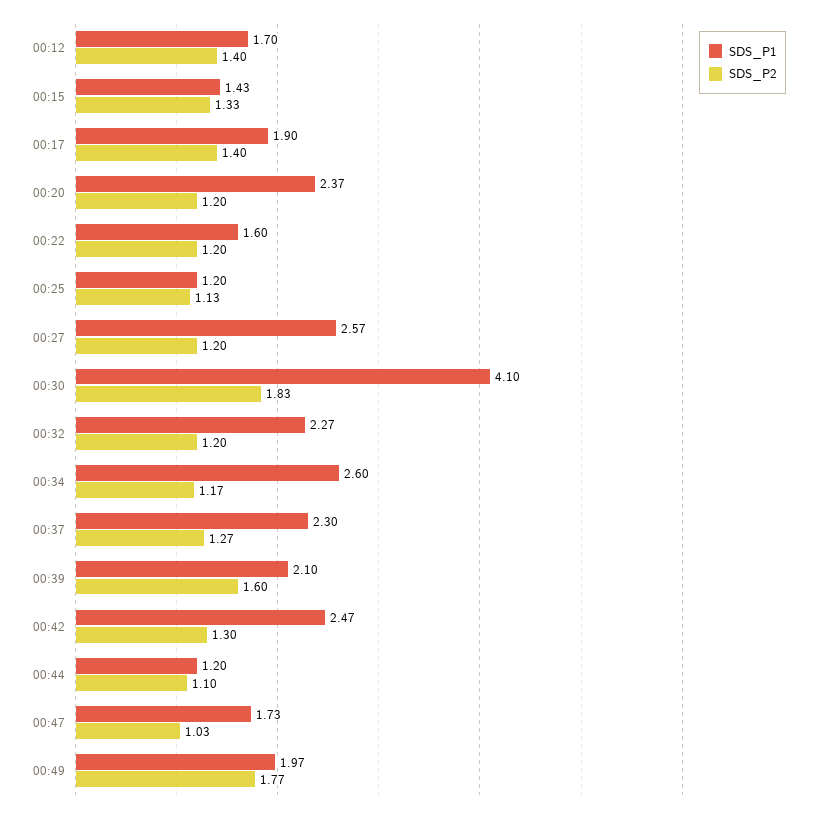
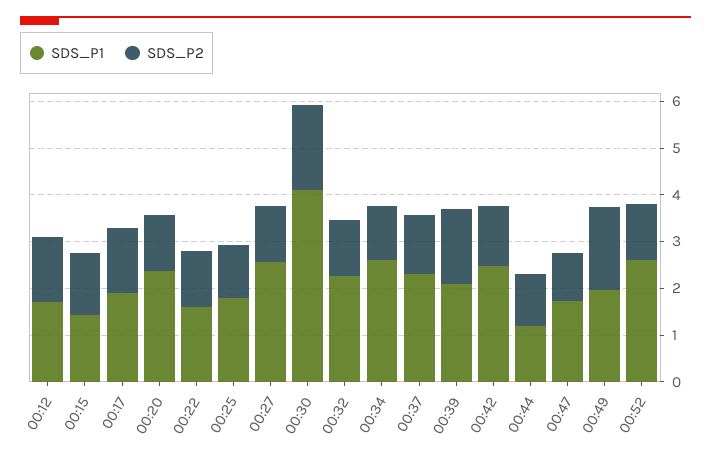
SDS_P1, 00:25: 1.2 -> 1.8
SDS_P1, 00:52: none -> 2.6
SDS_P2, 00:52: none -> 1.2

